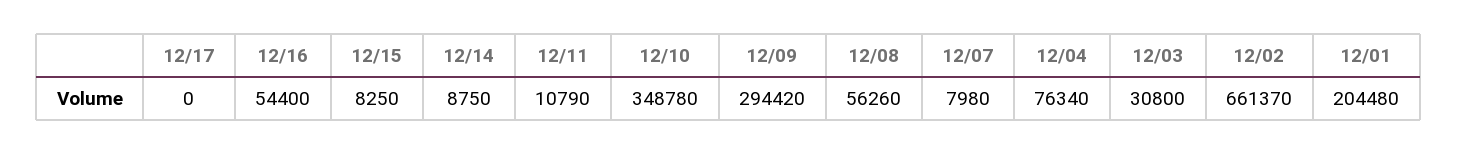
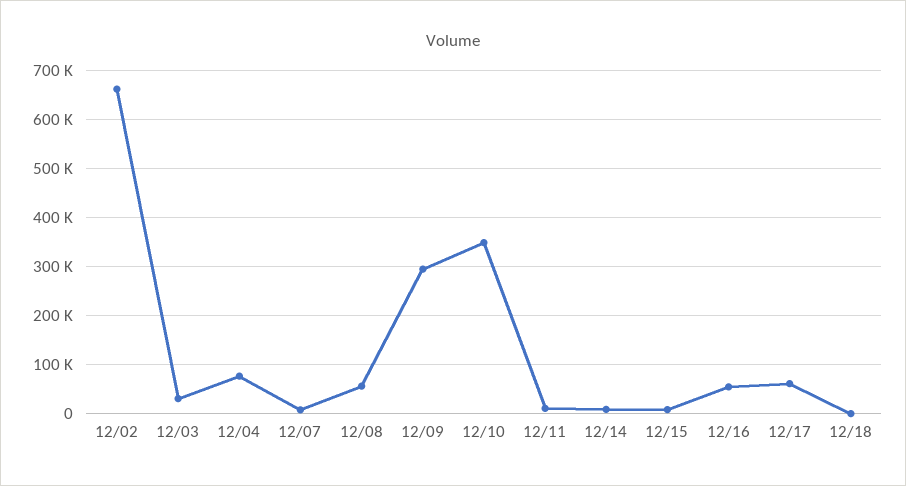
12/17: 0 -> 60000
12/01: 204480 -> none
12/18: none -> 0

